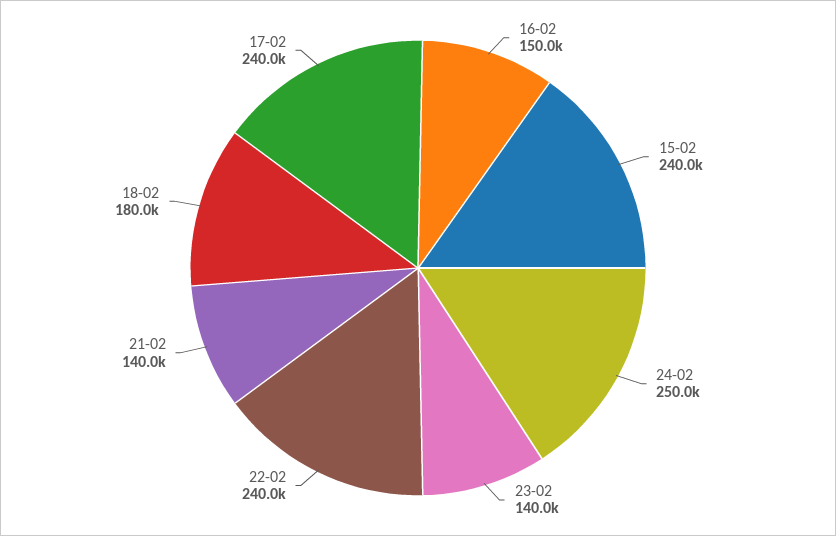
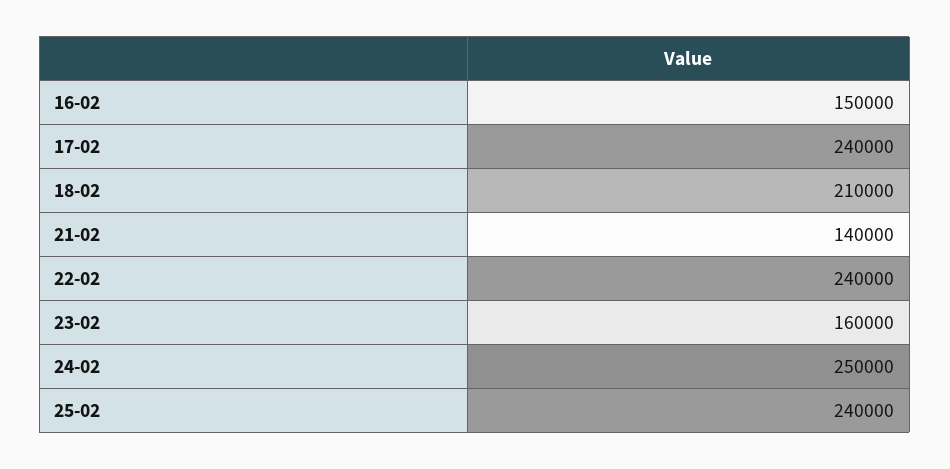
15-02: 240000 -> none
23-02: 140000 -> 160000
18-02: 180000 -> 210000
25-02: none -> 240000

